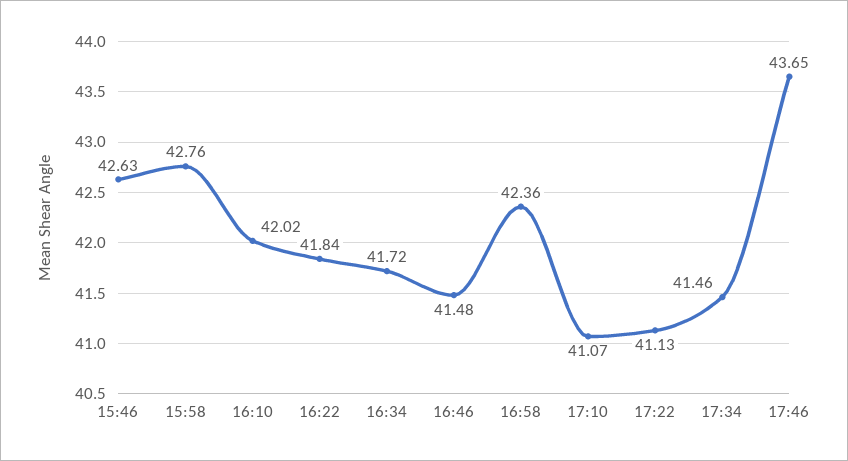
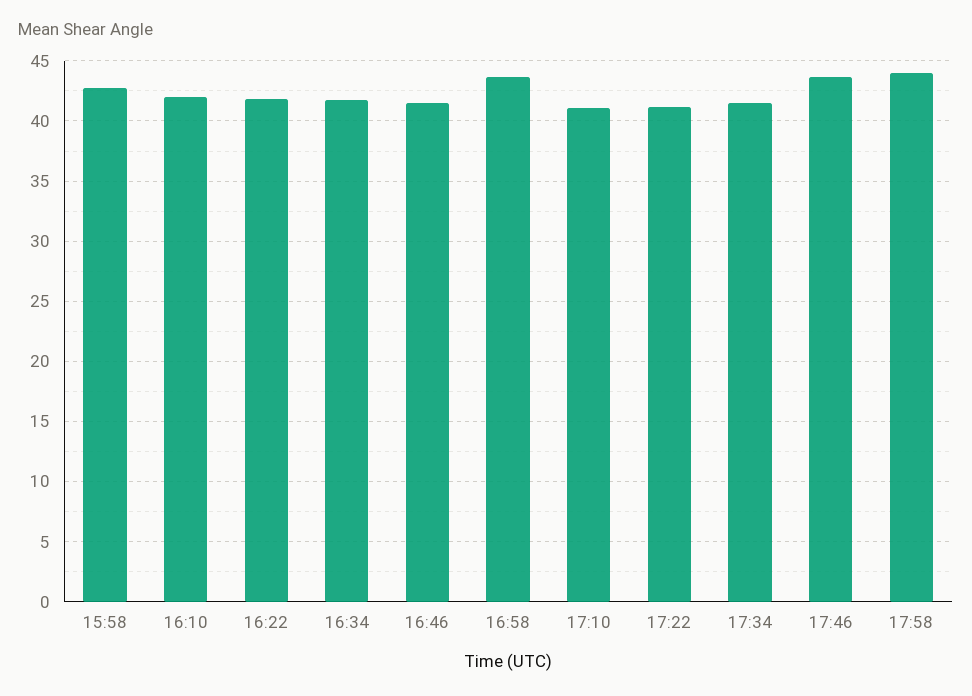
15:46: 42.63 -> none
16:58: 42.36 -> 43.5
17:58: none -> 44

